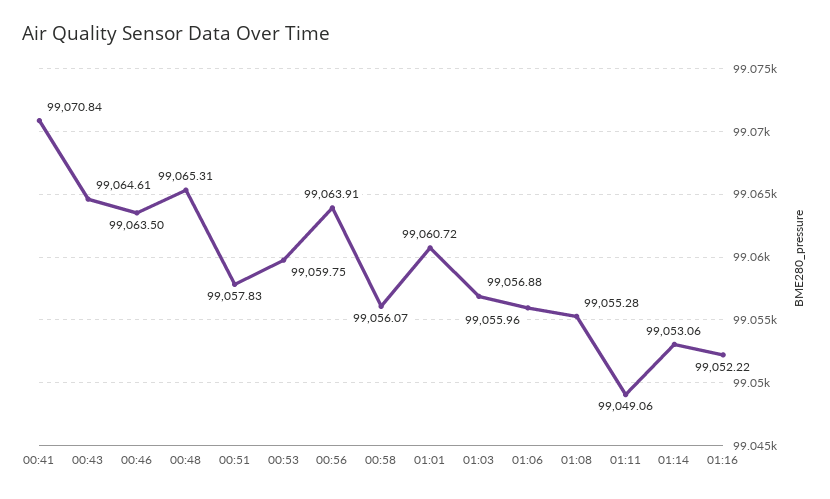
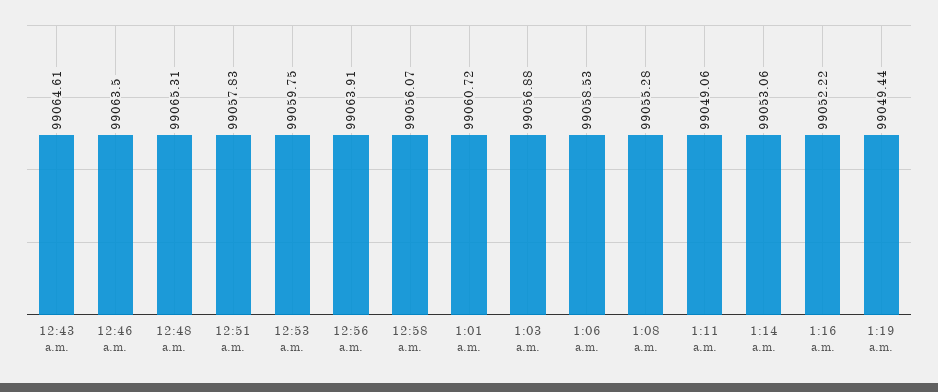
00:41: 99070.84 -> none
01:06: 99055.96 -> 99058.53
1:19 a.m.: none -> 99049.44

